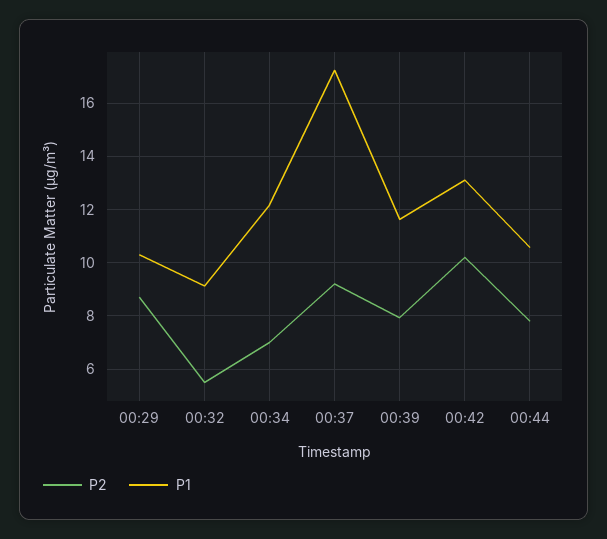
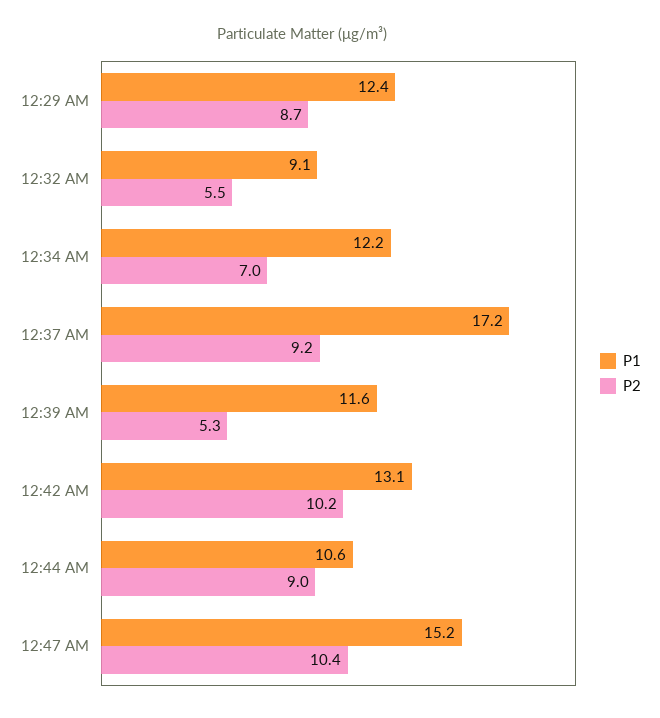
P1, 00:29: 10.25 -> 12.4
P2, 00:39: 8 -> 5.3
P2, 00:44: 7.75 -> 9
P1, 12:47 AM: none -> 15.2
P2, 12:47 AM: none -> 10.4

